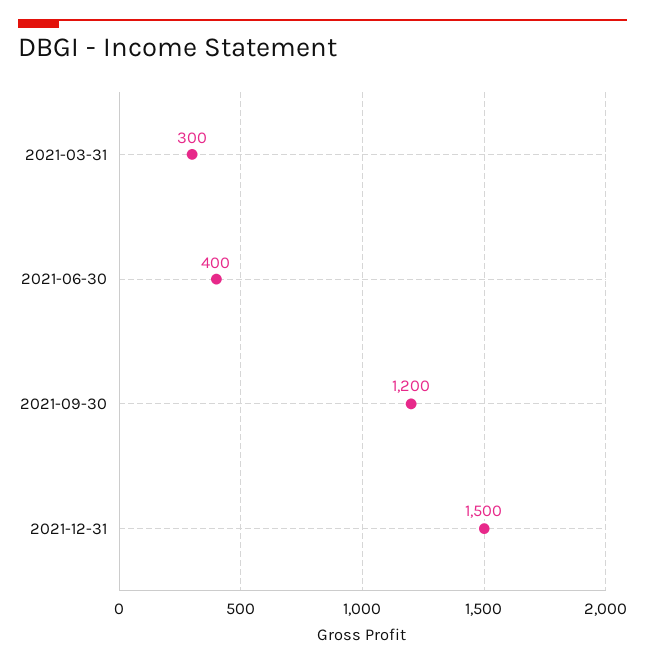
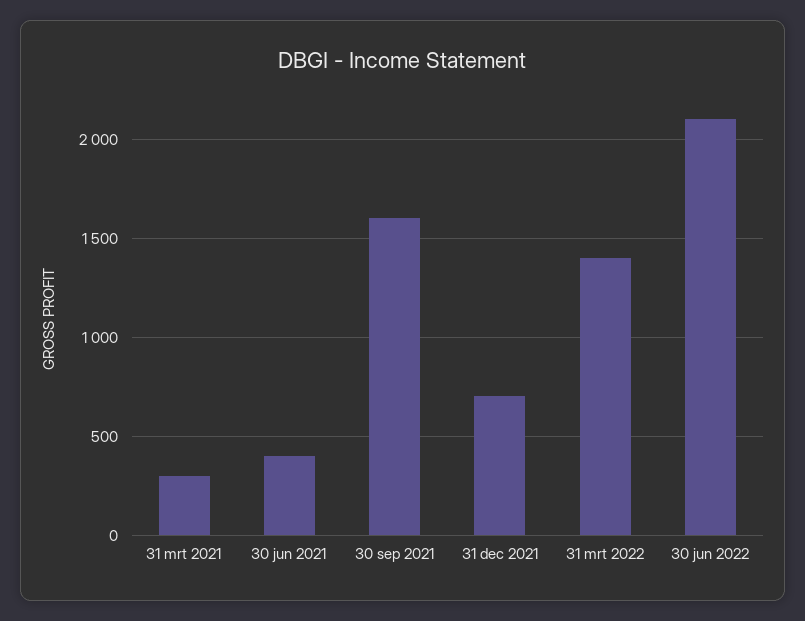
2021-09-30: 1200 -> 1600
2021-12-31: 1500 -> 700
31 mrt 2022: none -> 1400
30 jun 2022: none -> 2100

